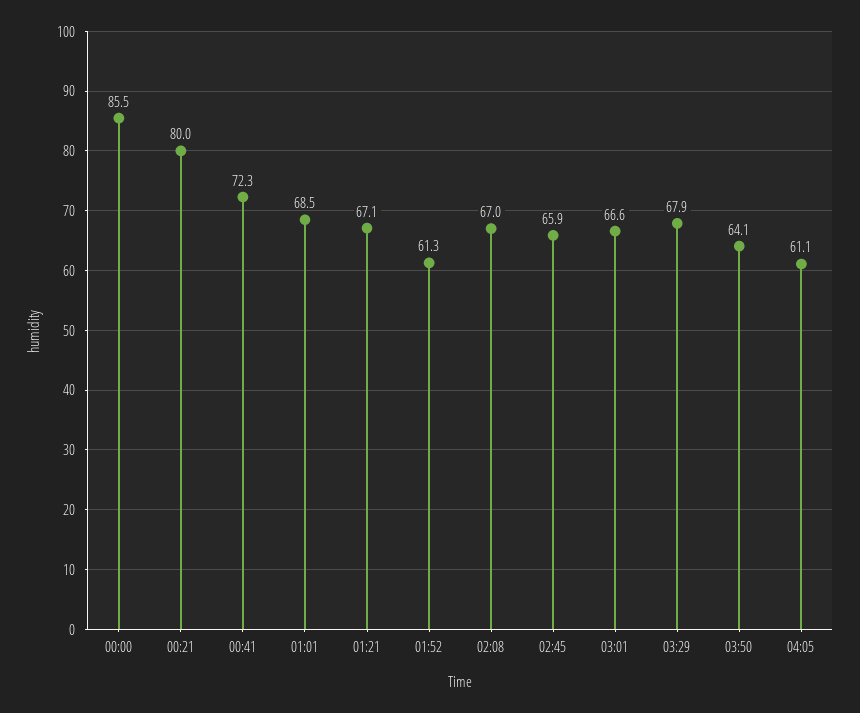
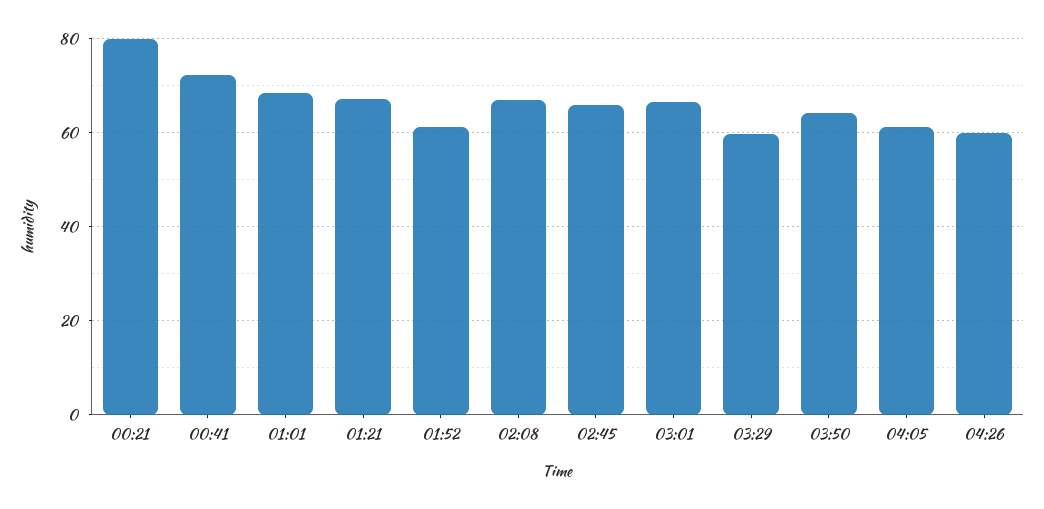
00:00: 85.5 -> none
03:29: 67.9 -> 60
04:26: none -> 60

